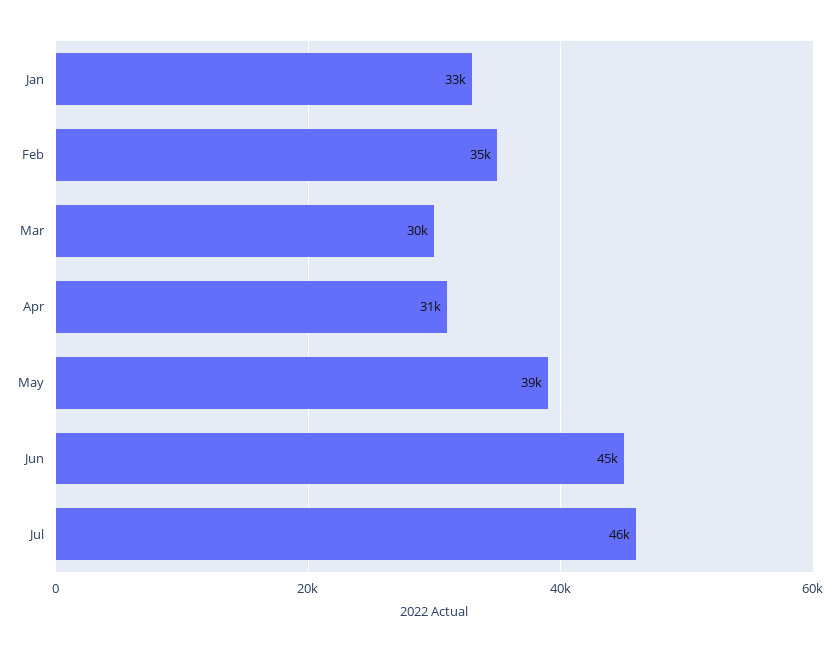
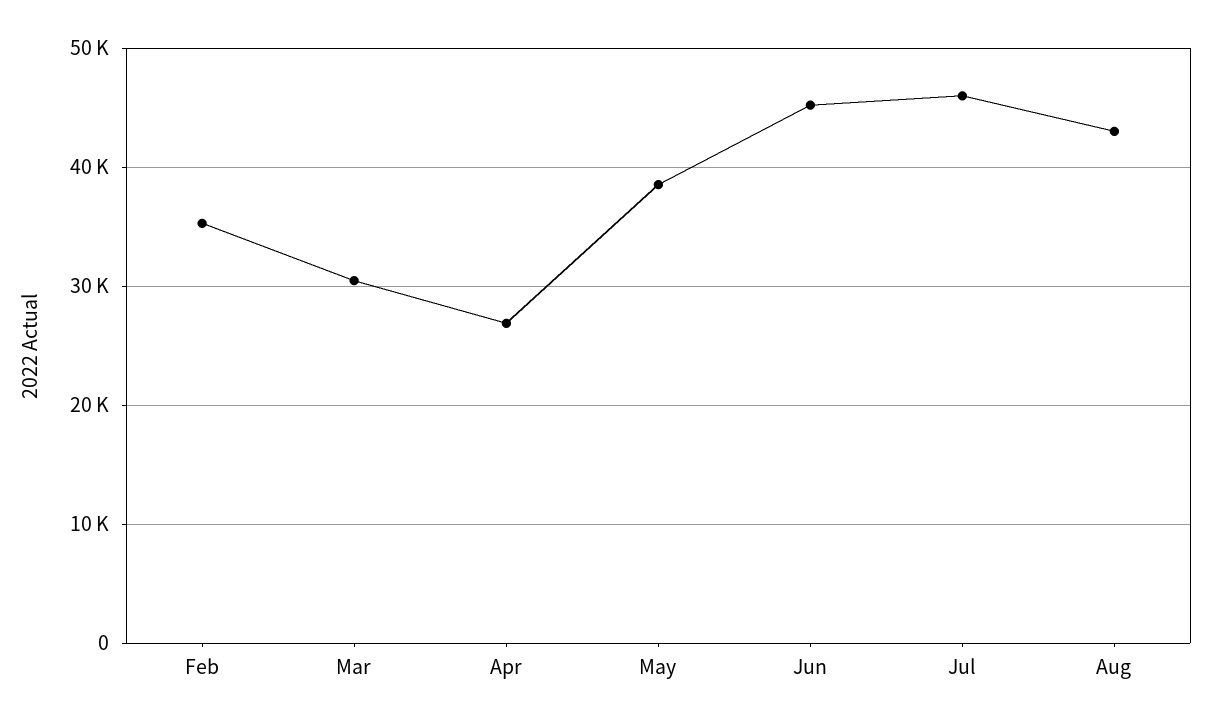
Jan: 33000 -> none
Apr: 31000 -> 27000
Aug: none -> 43000

